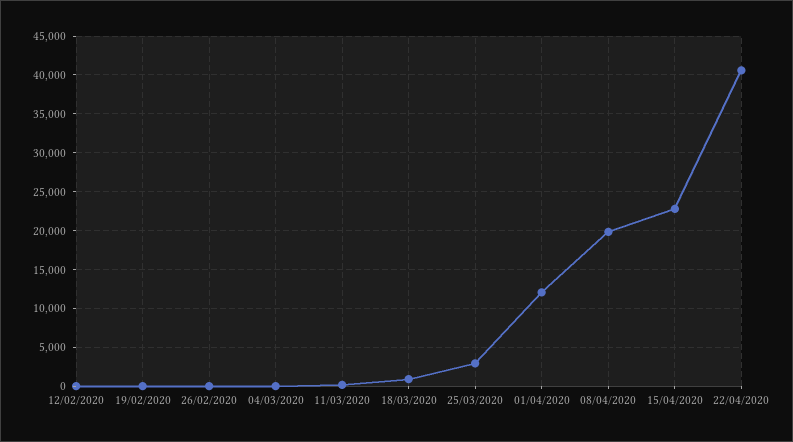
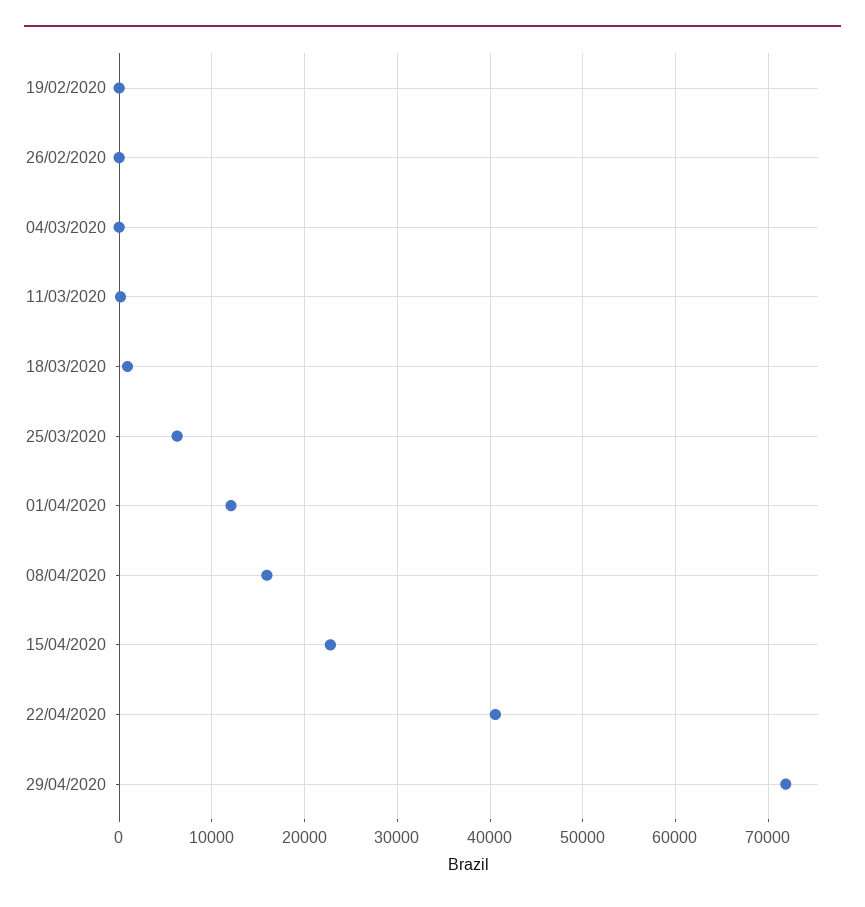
12/02/2020: 0 -> none
25/03/2020: 3000 -> 6000
08/04/2020: 20000 -> 16000
29/04/2020: none -> 72000

